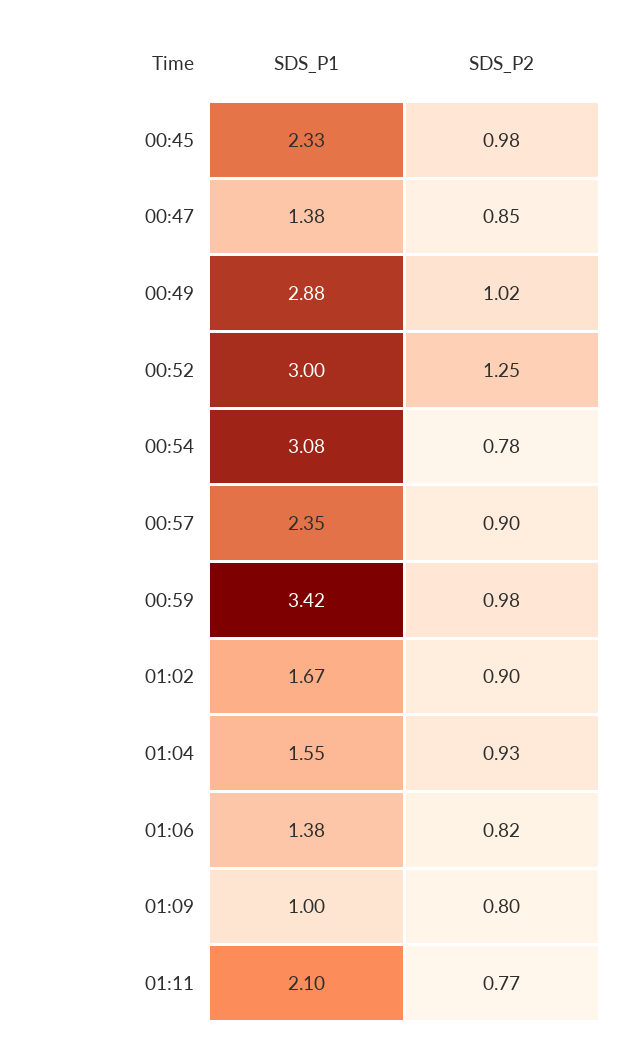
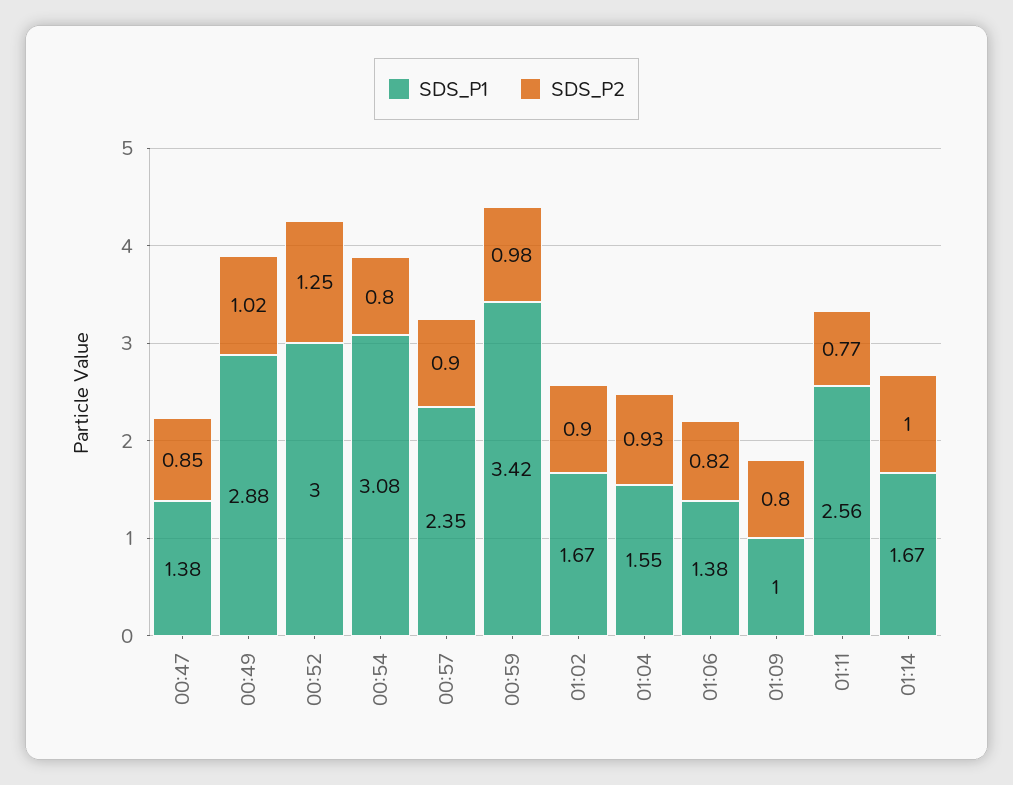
SDS_P1, 00:45: 2.33 -> none
SDS_P2, 00:45: 0.98 -> none
SDS_P2, 00:54: 0.78 -> 0.8
SDS_P1, 01:11: 2.1 -> 2.56
SDS_P1, 01:14: none -> 1.67
SDS_P2, 01:14: none -> 1

